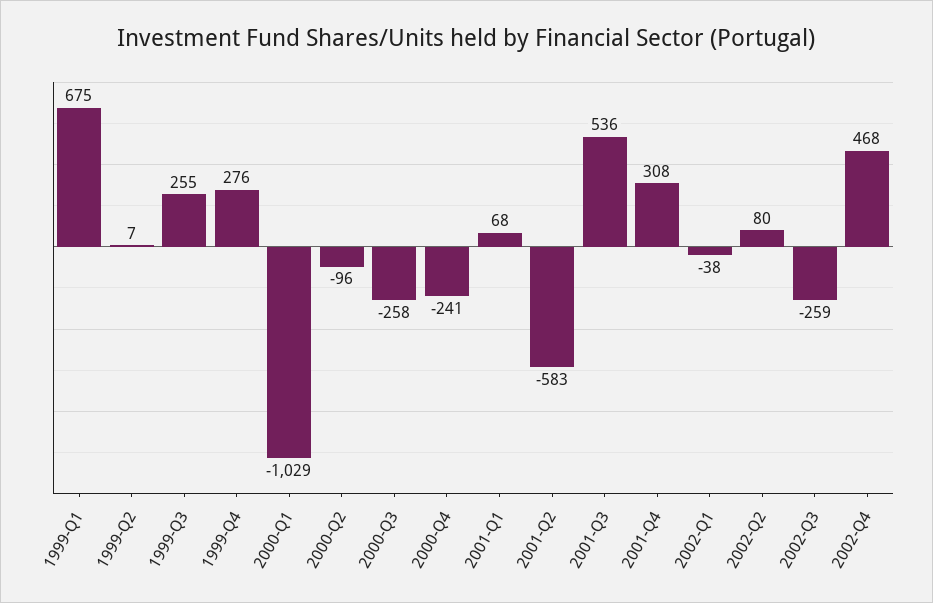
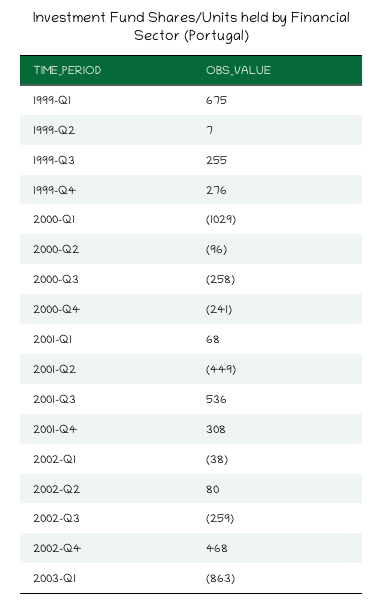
2001-Q2: -583 -> -449
2003-Q1: none -> -863

